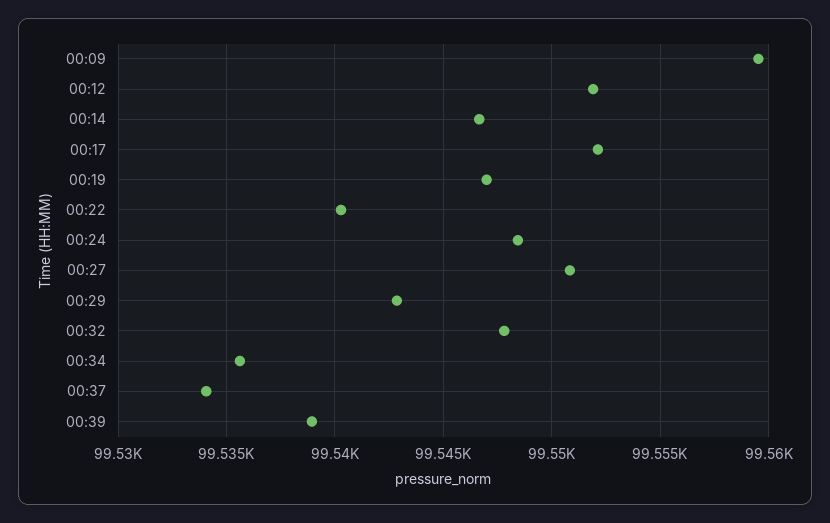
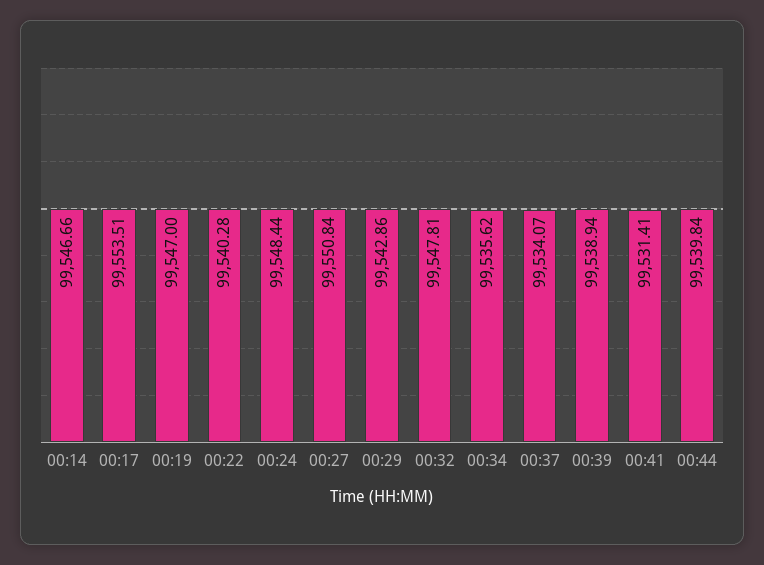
00:09: 99559.5 -> none
00:12: 99552 -> none
00:17: 99552 -> 99553.51
00:41: none -> 99531.41
00:44: none -> 99539.84

